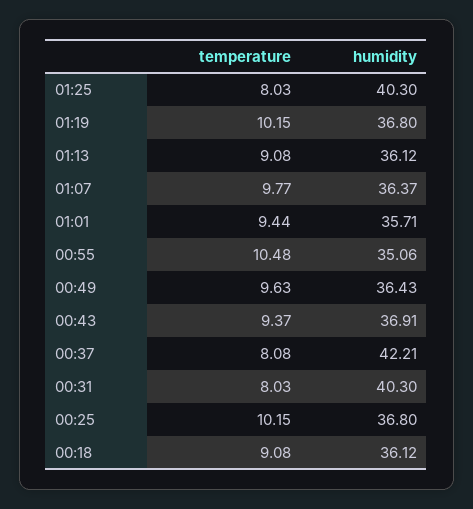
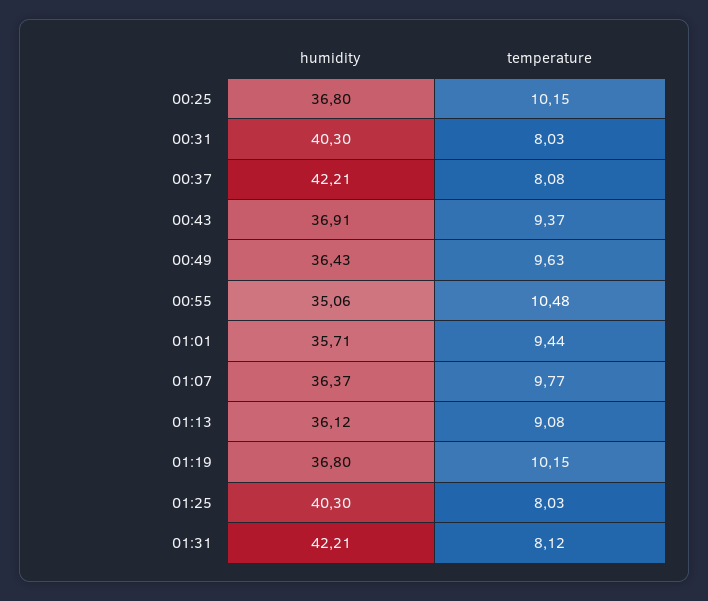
temperature, 00:18: 9.08 -> none
humidity, 00:18: 36.12 -> none
humidity, 01:31: none -> 42.21
temperature, 01:31: none -> 8.12

